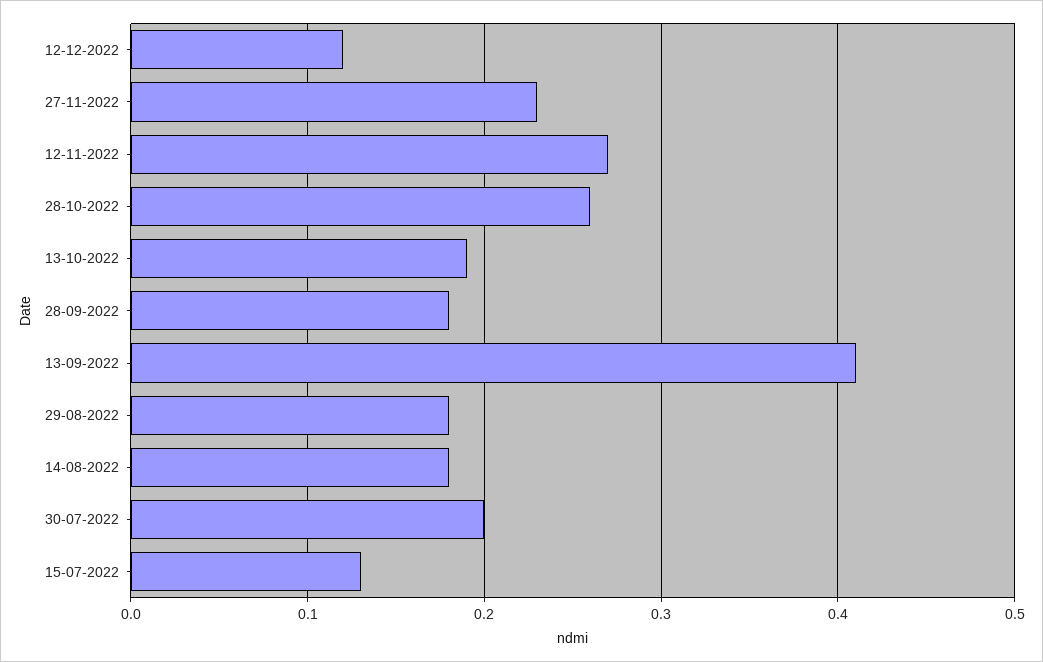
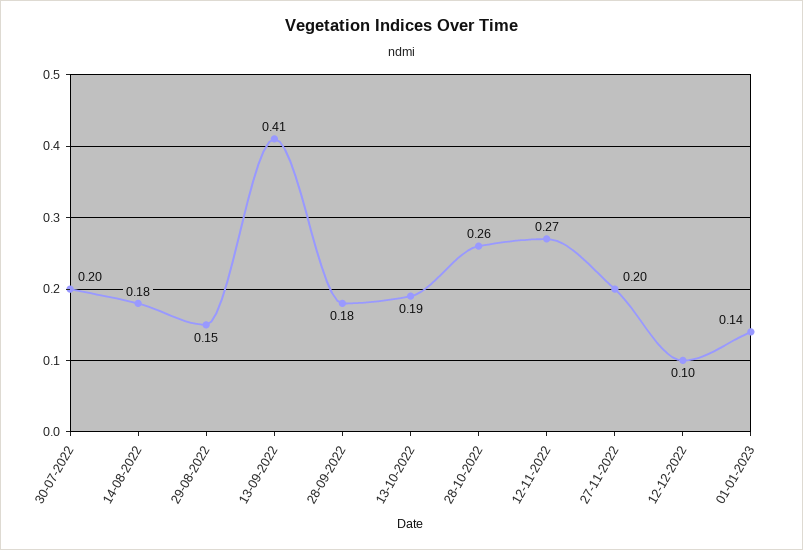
12-12-2022: 0.12 -> 0.1
27-11-2022: 0.23 -> 0.2
29-08-2022: 0.18 -> 0.15
15-07-2022: 0.13 -> none
01-01-2023: none -> 0.14

